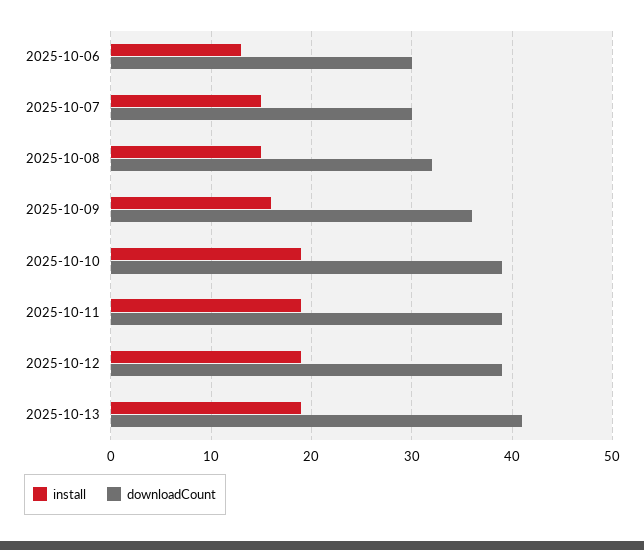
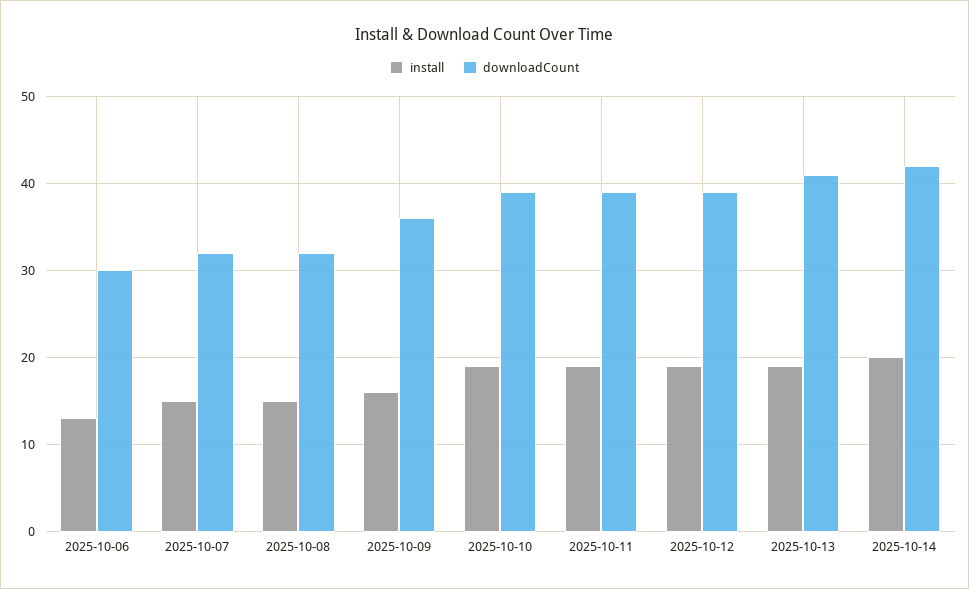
downloadCount, 2025-10-07: 30 -> 32
install, 2025-10-14: none -> 20
downloadCount, 2025-10-14: none -> 42

